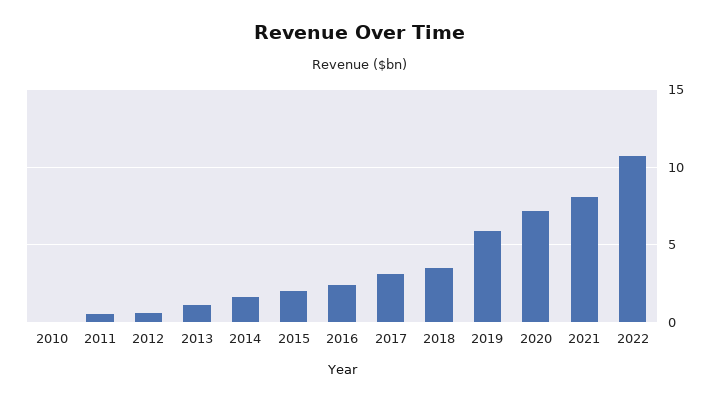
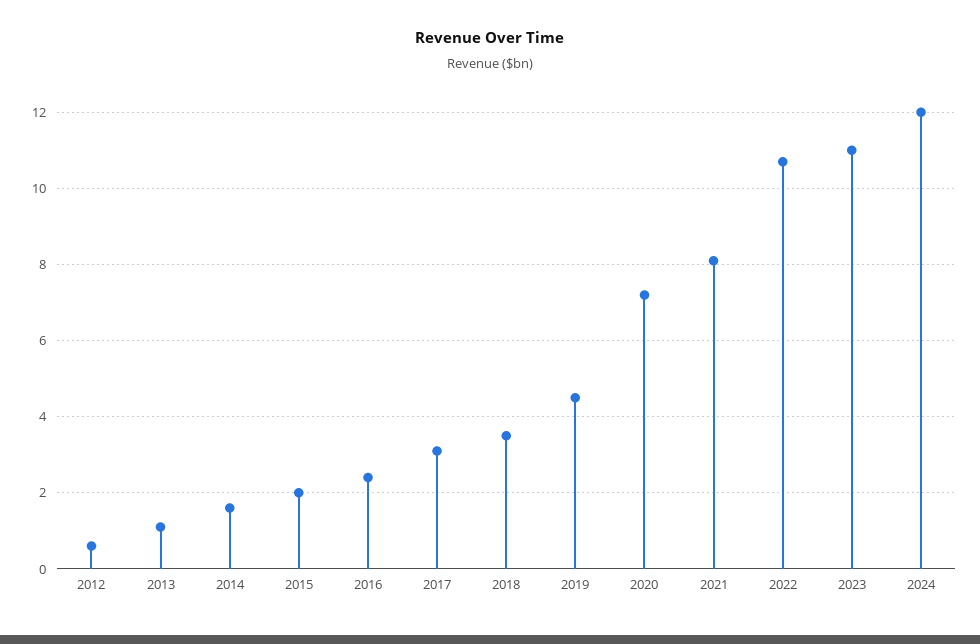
2010: 0 -> none
2011: 0.5 -> none
2019: 6 -> 4.5
2023: none -> 11
2024: none -> 12

